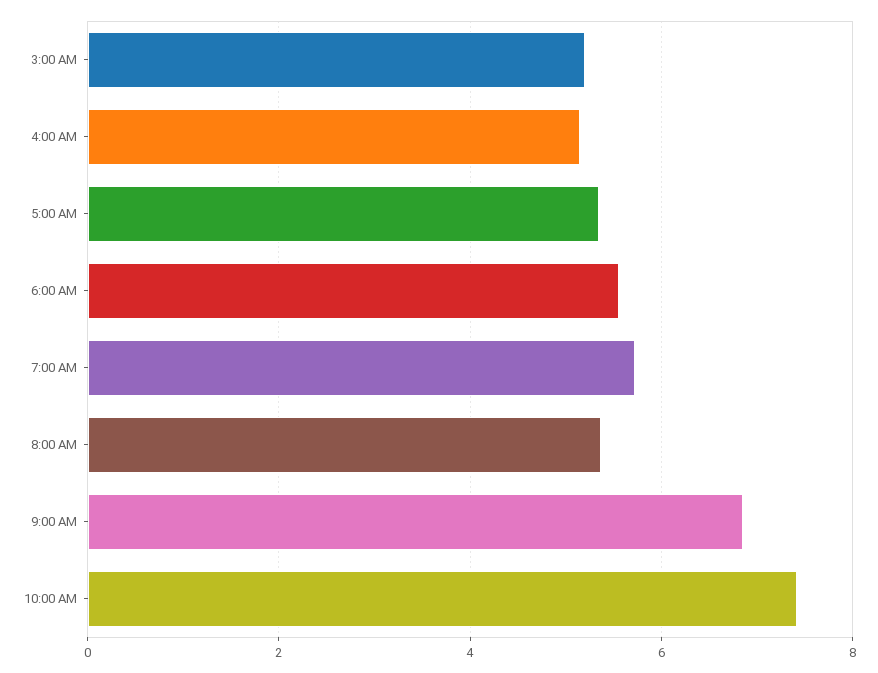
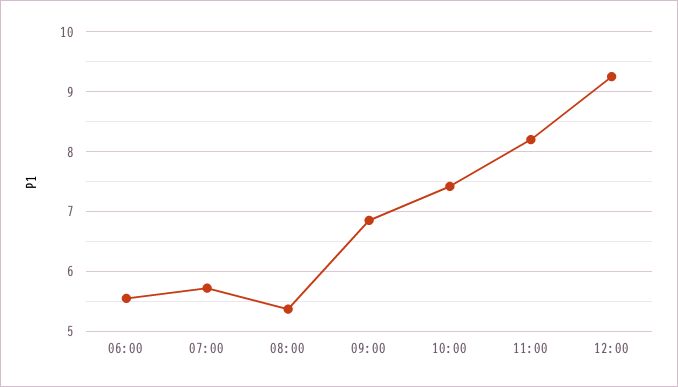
3:00 AM: 5.2 -> none
4:00 AM: 5.2 -> none
5:00 AM: 5.4 -> none
11:00: none -> 8.2
12:00: none -> 9.2

